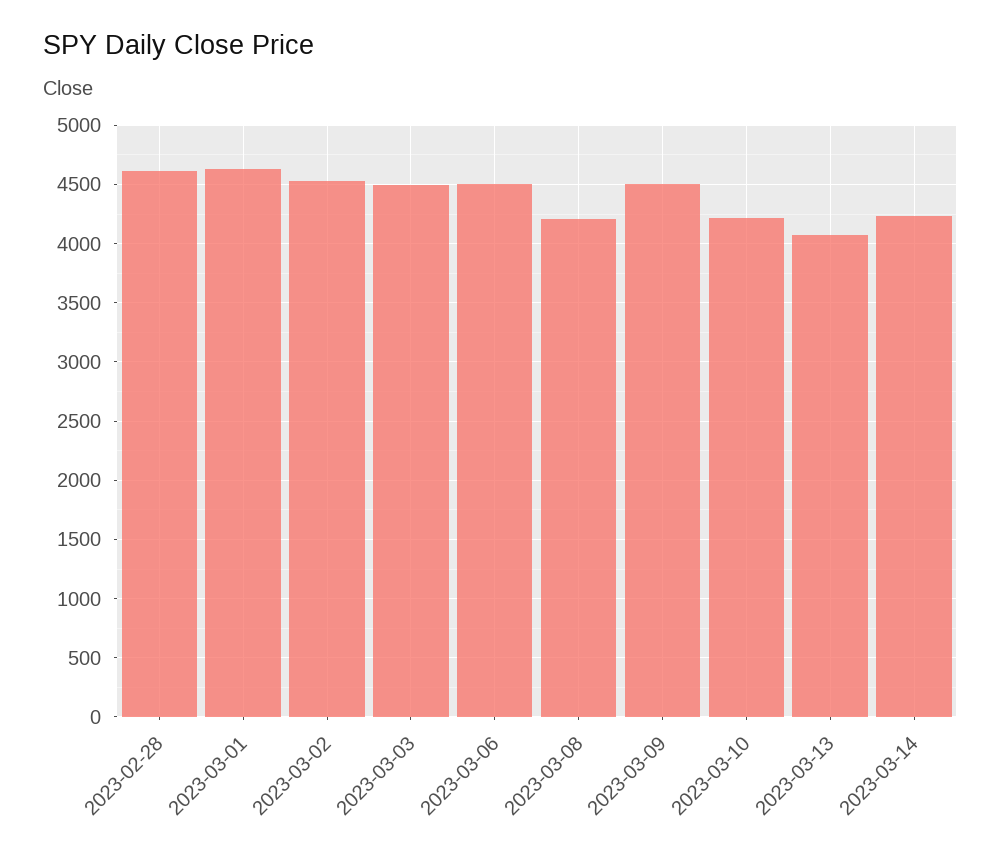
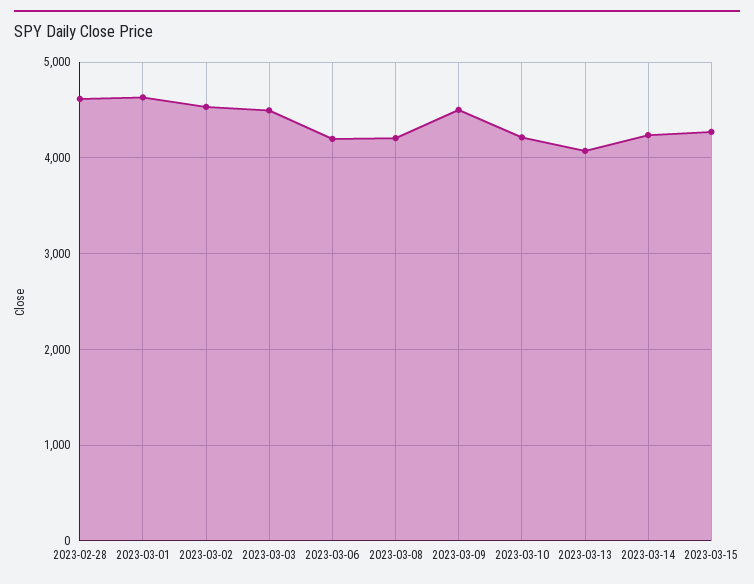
2023-03-06: 4500 -> 4200
2023-03-15: none -> 4300

